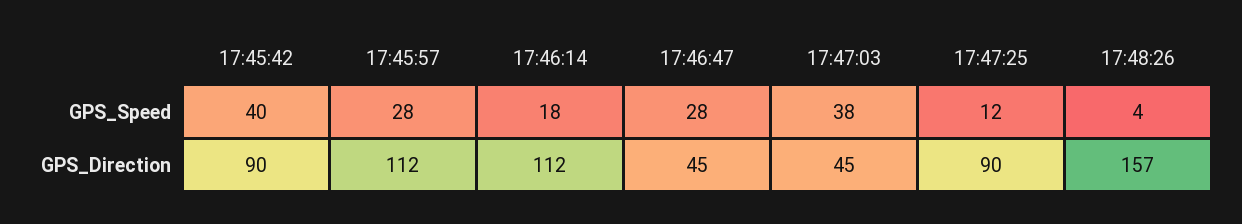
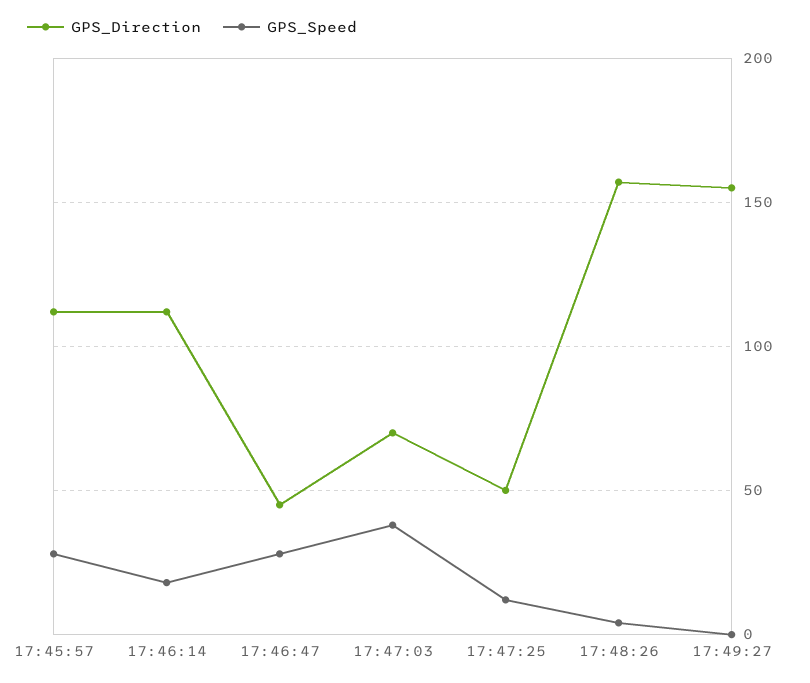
GPS_Speed, 17:45:42: 40 -> none
GPS_Direction, 17:45:42: 90 -> none
GPS_Direction, 17:47:03: 45 -> 70
GPS_Direction, 17:47:25: 90 -> 50
GPS_Direction, 17:49:27: none -> 155
GPS_Speed, 17:49:27: none -> 0

